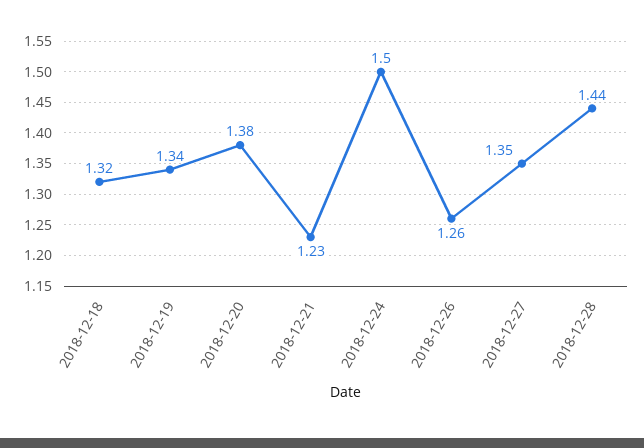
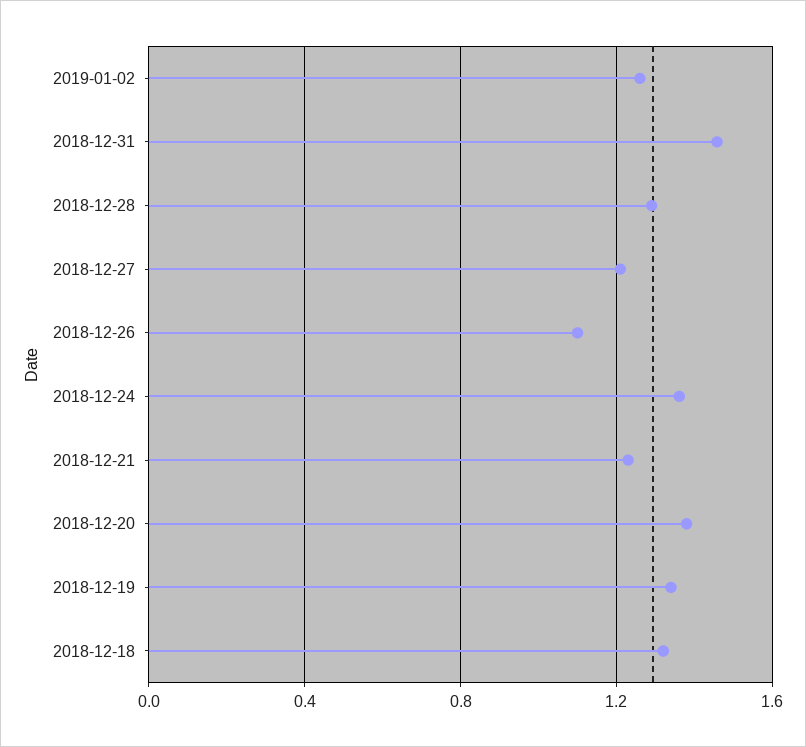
2018-12-24: 1.5 -> 1.35
2018-12-26: 1.26 -> 1.1
2018-12-27: 1.35 -> 1.2
2018-12-28: 1.44 -> 1.3
2019-01-02: none -> 1.25
2018-12-31: none -> 1.45

